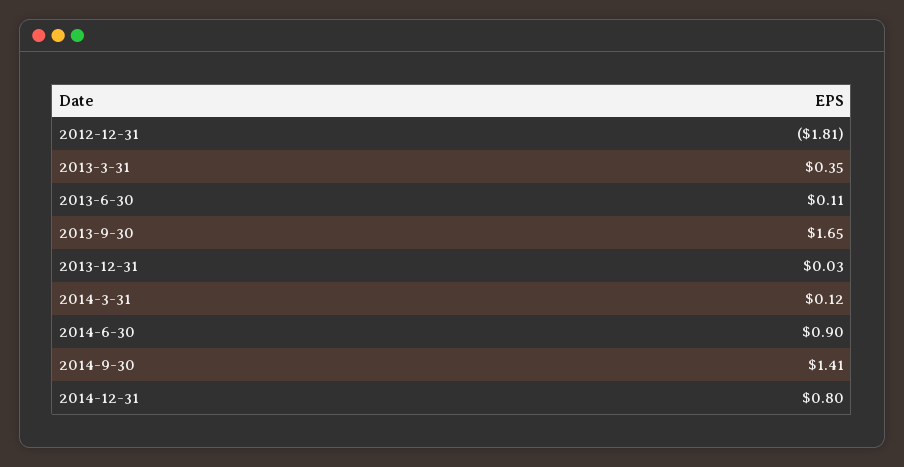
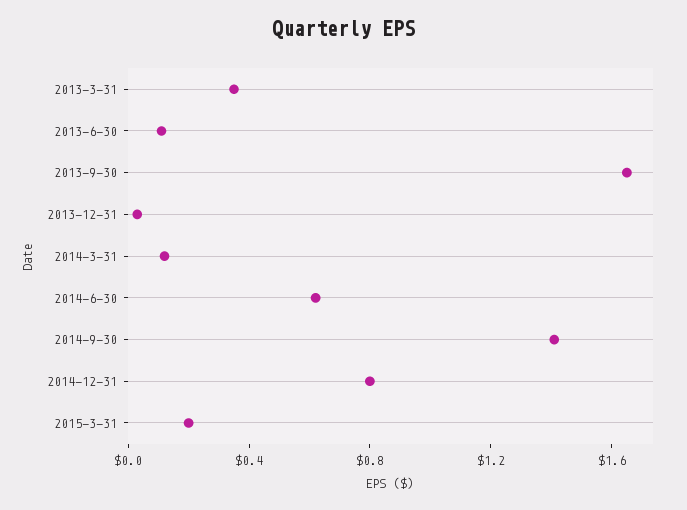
2012-12-31: -1.81 -> none
2014-6-30: 0.9 -> 0.6
2015-3-31: none -> 0.2

